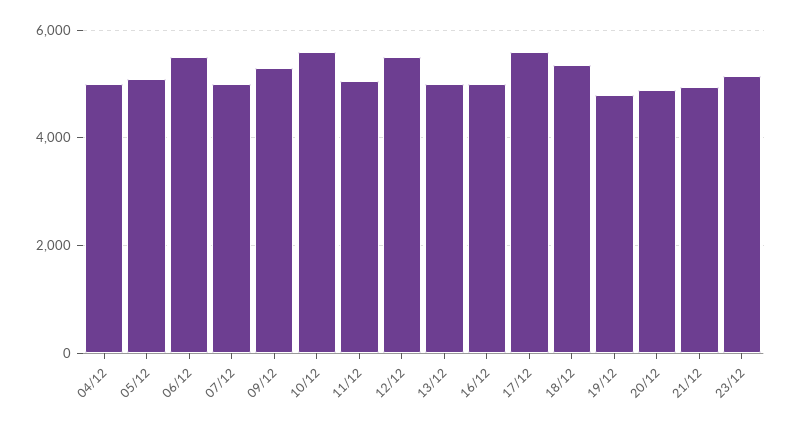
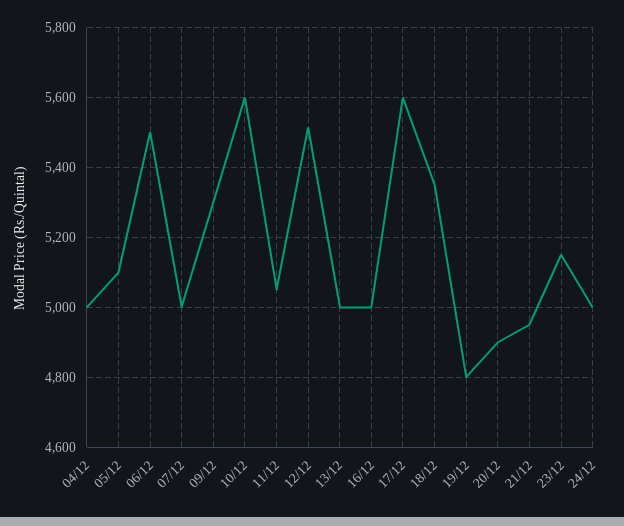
24/12: none -> 5000

